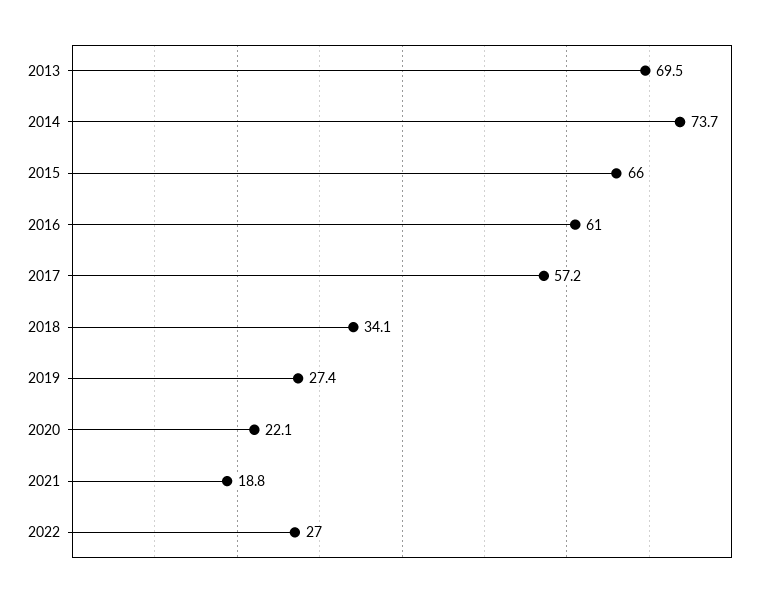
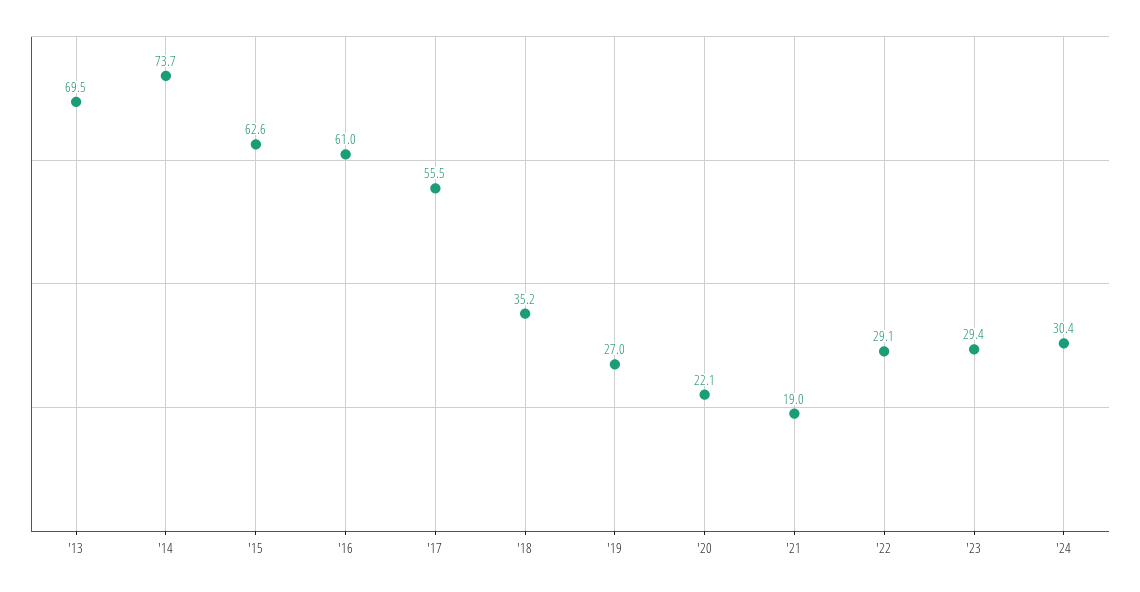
2015: 66 -> 62.6
2017: 57.2 -> 55.5
2018: 34.1 -> 35.2
2019: 27.4 -> 27
2021: 18.8 -> 19
2022: 27 -> 29.1
'23: none -> 29.4
'24: none -> 30.4

